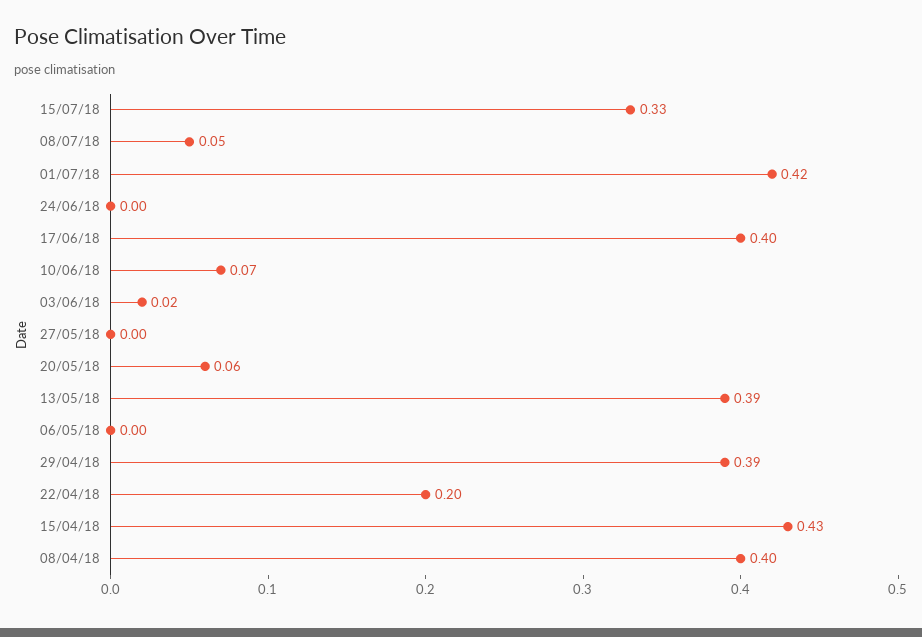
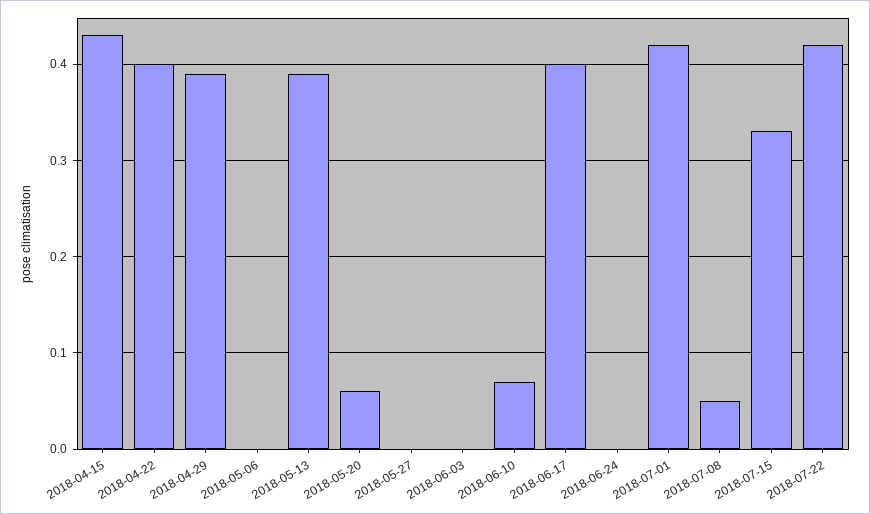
03/06/18: 0.02 -> 0
22/04/18: 0.2 -> 0.4
08/04/18: 0.4 -> none
2018-07-22: none -> 0.42

